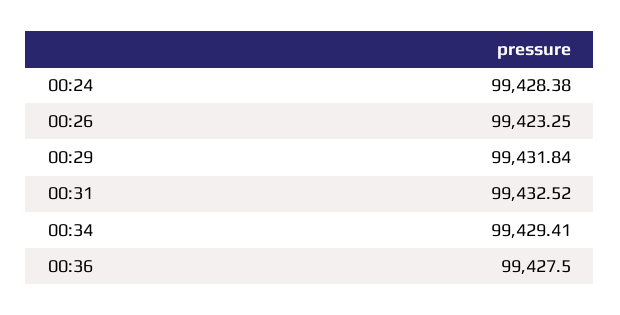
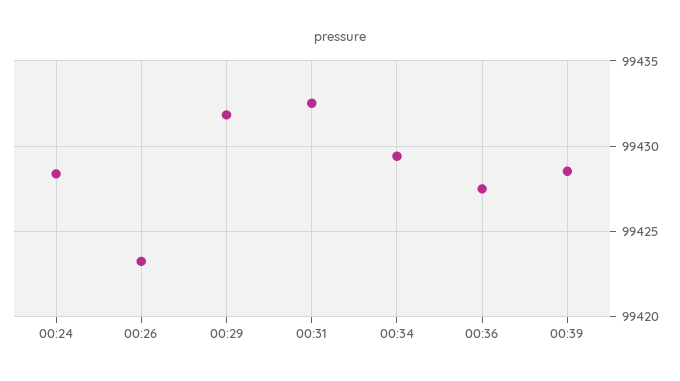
00:39: none -> 99428.5

